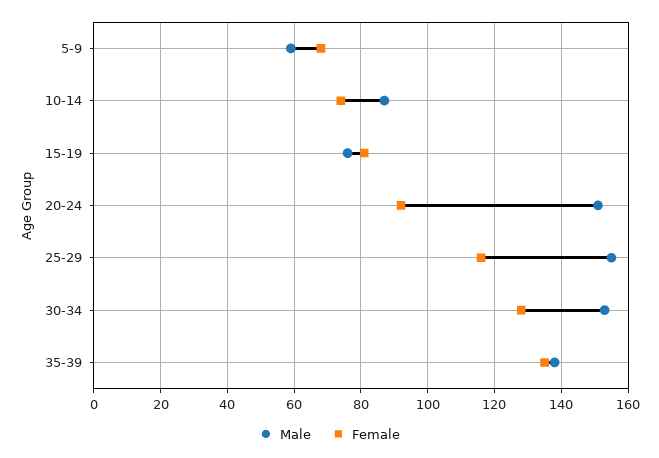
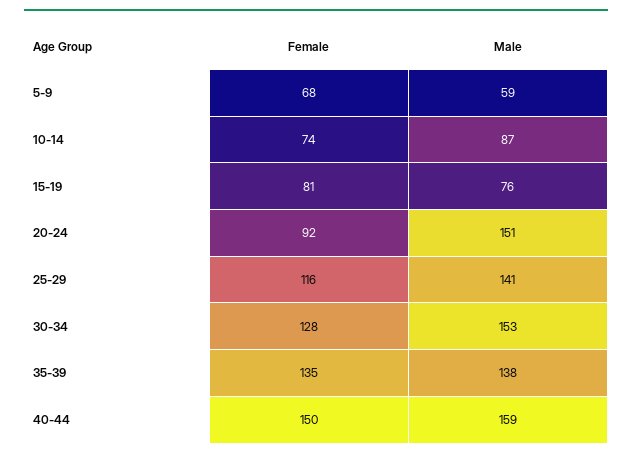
Male, 25-29: 155 -> 141
Female, 40-44: none -> 150
Male, 40-44: none -> 159

